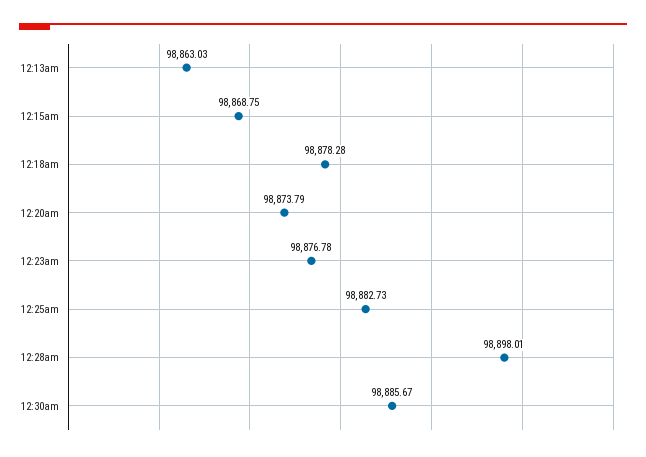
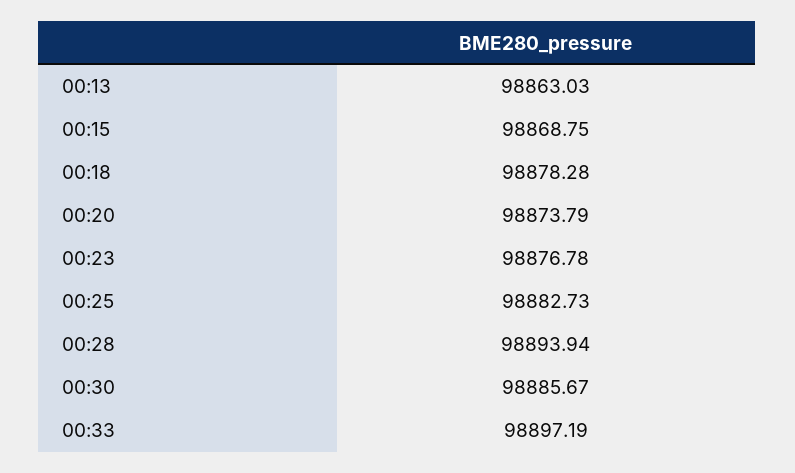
12:28am: 98898.01 -> 98893.94
00:33: none -> 98897.19

